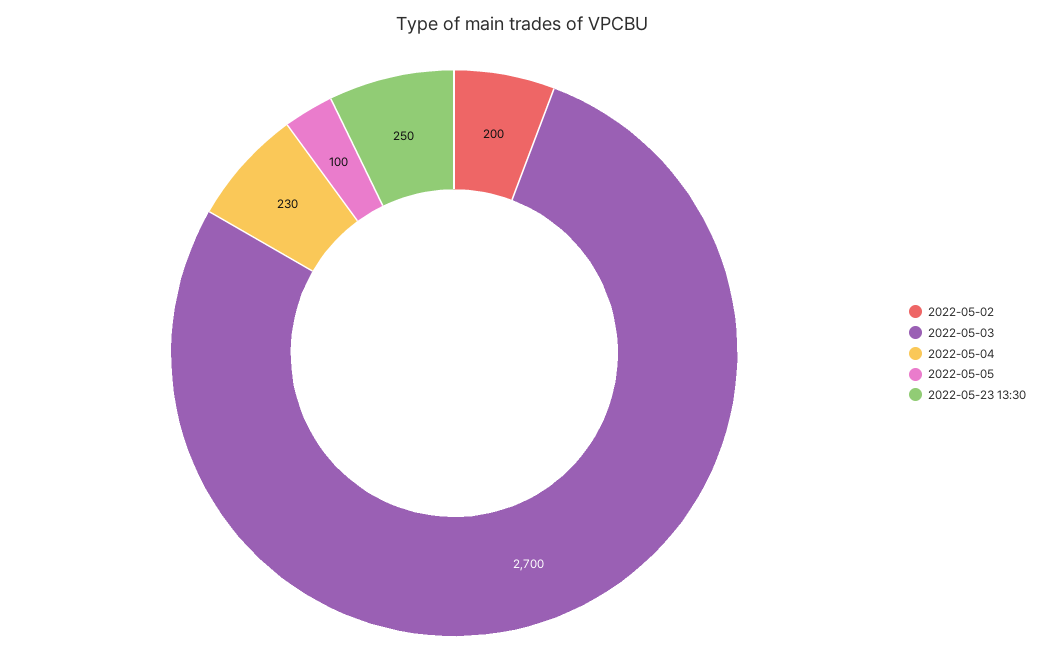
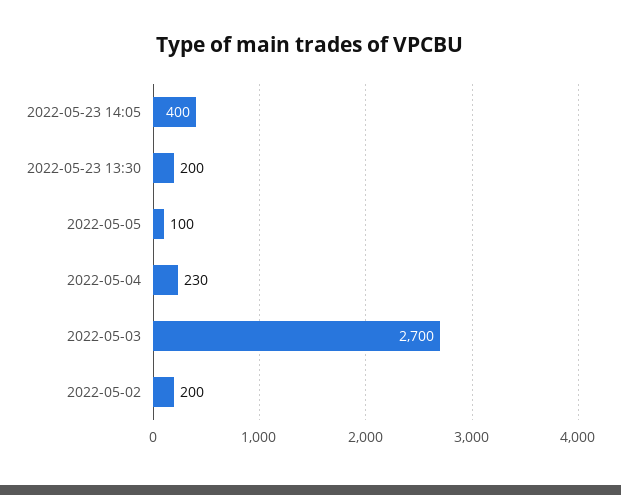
2022-05-23 13:30: 250 -> 200
2022-05-23 14:05: none -> 400

